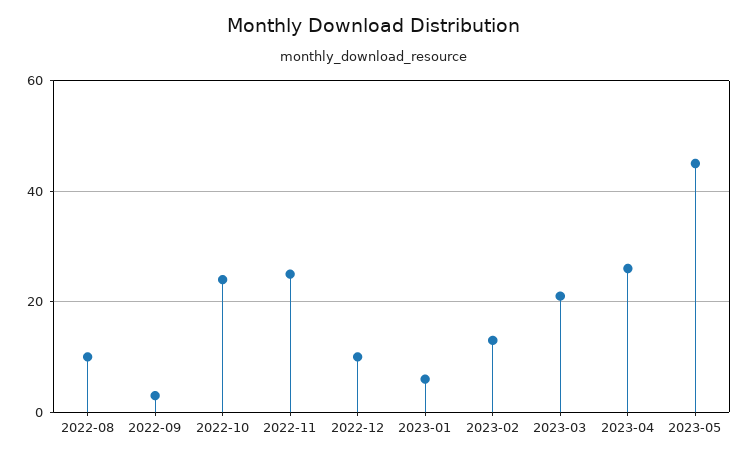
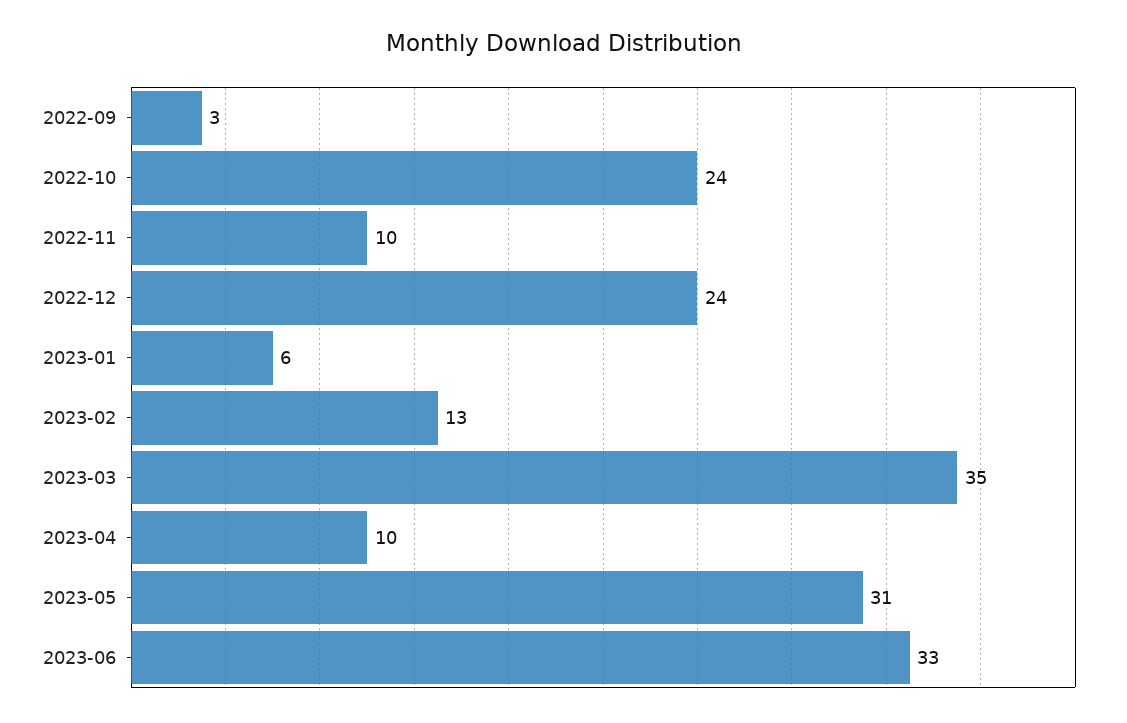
2022-08: 10 -> none
2022-11: 25 -> 10
2022-12: 10 -> 24
2023-03: 20 -> 35
2023-04: 25 -> 10
2023-05: 45 -> 31
2023-06: none -> 33

